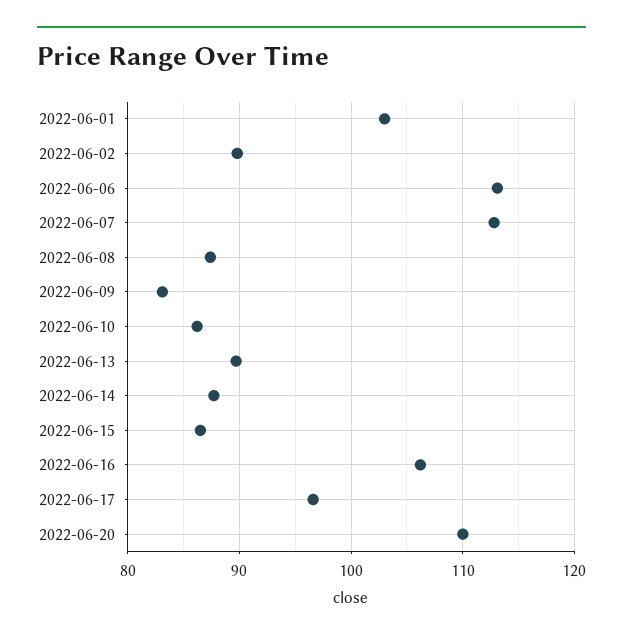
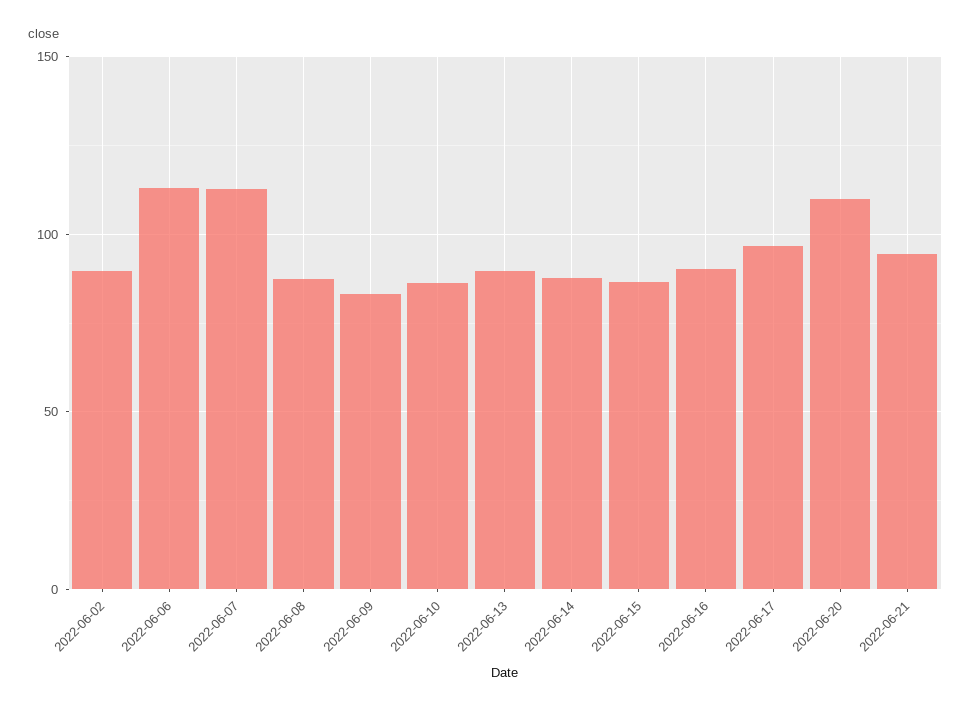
2022-06-01: 103 -> none
2022-06-16: 106 -> 90
2022-06-21: none -> 95

